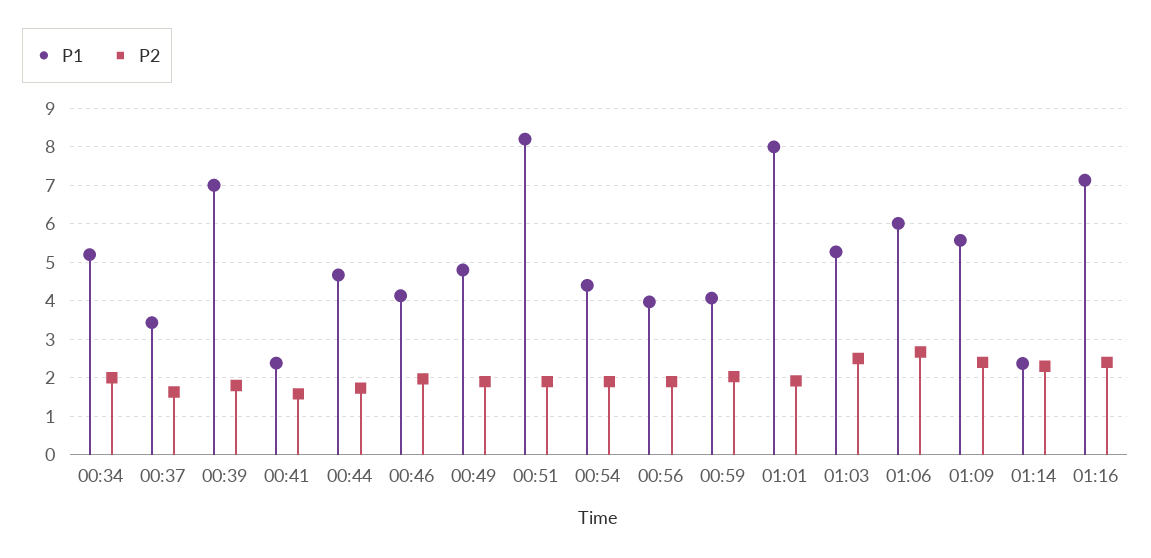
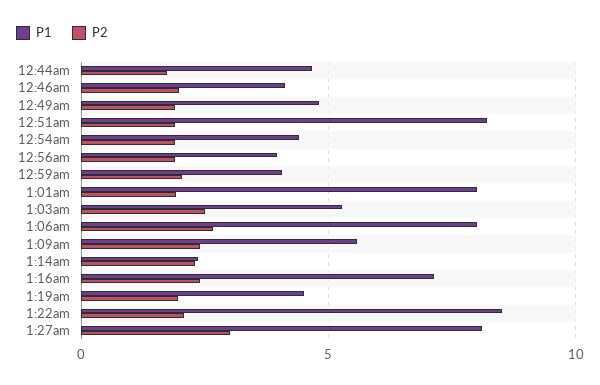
P1, 00:34: 5.2 -> none
P2, 00:34: 2 -> none
P1, 00:37: 3.4 -> none
P2, 00:37: 1.6 -> none
P1, 00:39: 7 -> none
P2, 00:39: 1.8 -> none
P1, 00:41: 2.4 -> none
P2, 00:41: 1.6 -> none
P1, 01:06: 6 -> 8
P1, 1:19am: none -> 4.5
P2, 1:19am: none -> 2
P1, 1:22am: none -> 8.5
P2, 1:22am: none -> 2
P1, 1:27am: none -> 8
P2, 1:27am: none -> 3

